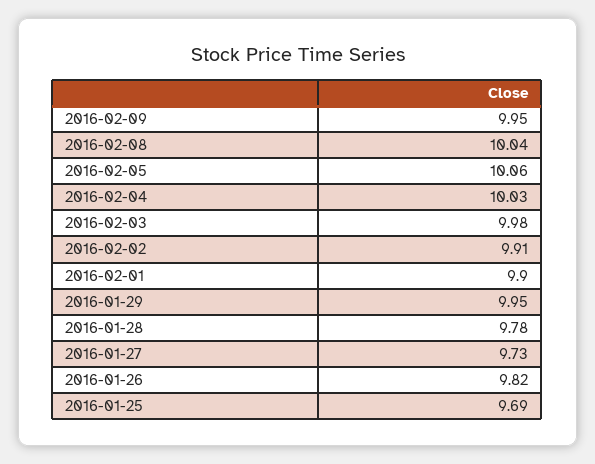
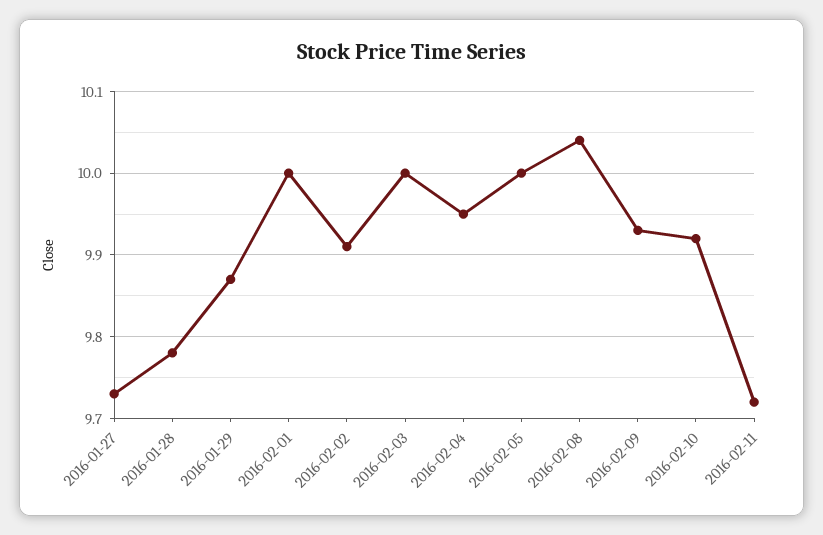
2016-02-09: 9.95 -> 9.93
2016-02-05: 10.06 -> 10
2016-02-04: 10.03 -> 9.95
2016-02-03: 9.98 -> 10
2016-02-01: 9.9 -> 10
2016-01-29: 9.95 -> 9.87
2016-01-26: 9.82 -> none
2016-01-25: 9.69 -> none
2016-02-10: none -> 9.92
2016-02-11: none -> 9.72

